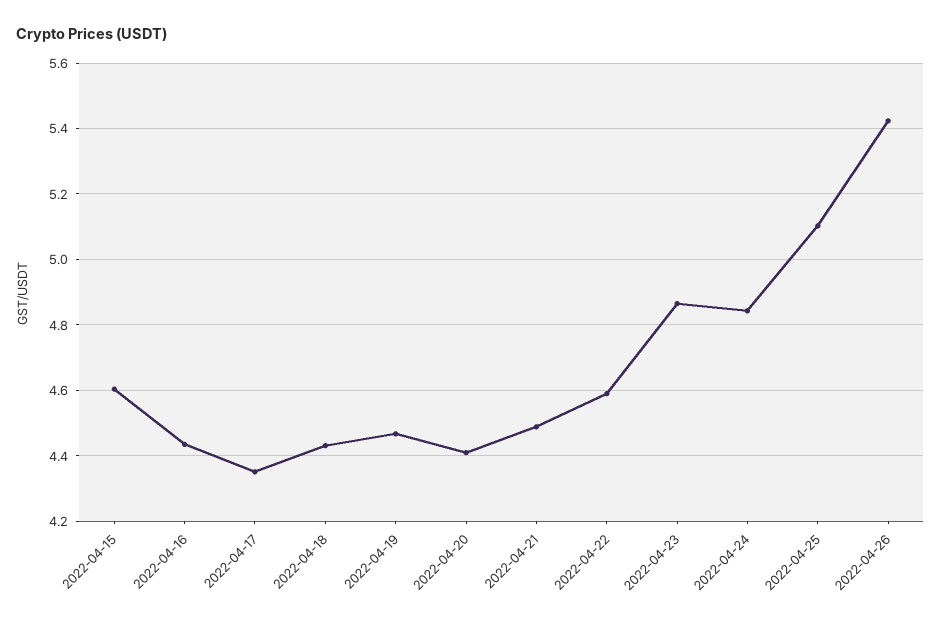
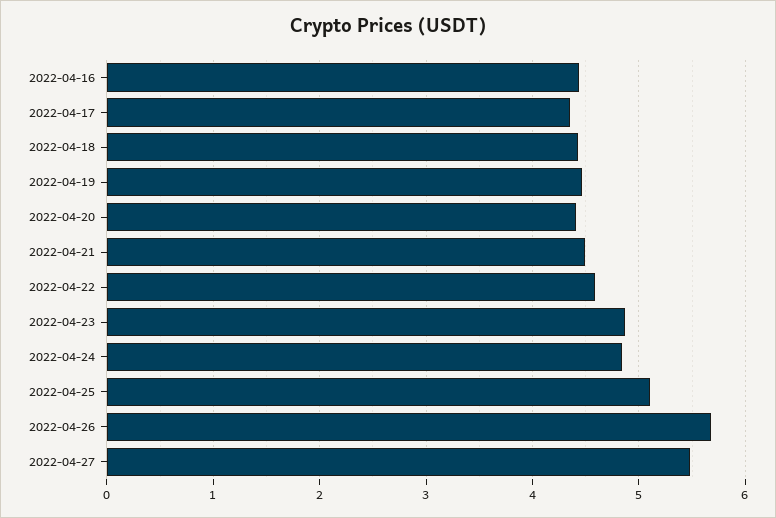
2022-04-15: 4.6 -> none
2022-04-26: 5.42 -> 5.7
2022-04-27: none -> 5.5

